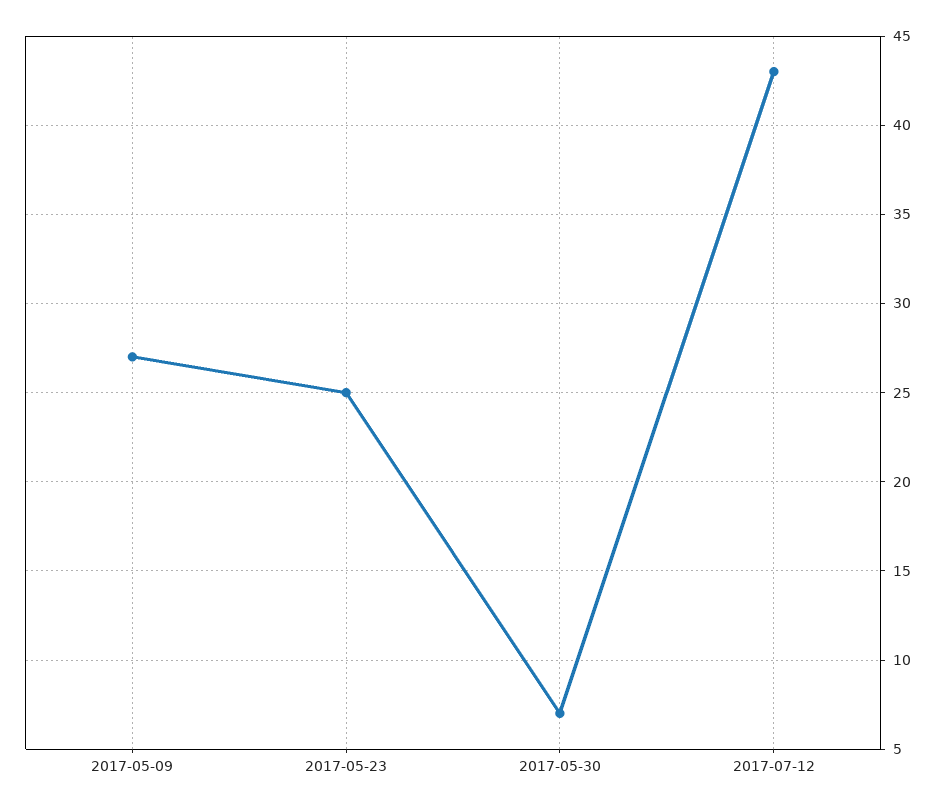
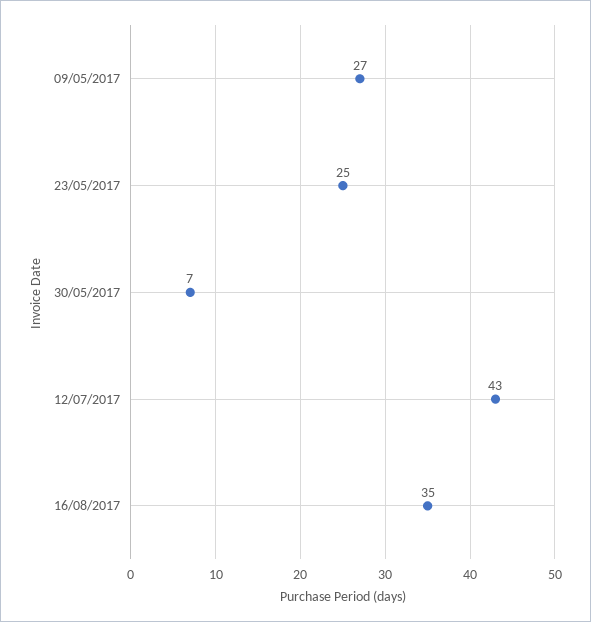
16/08/2017: none -> 35

